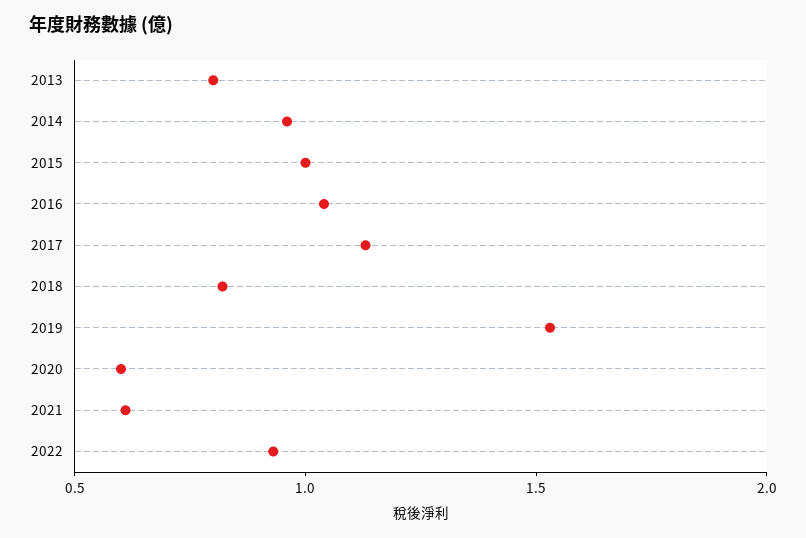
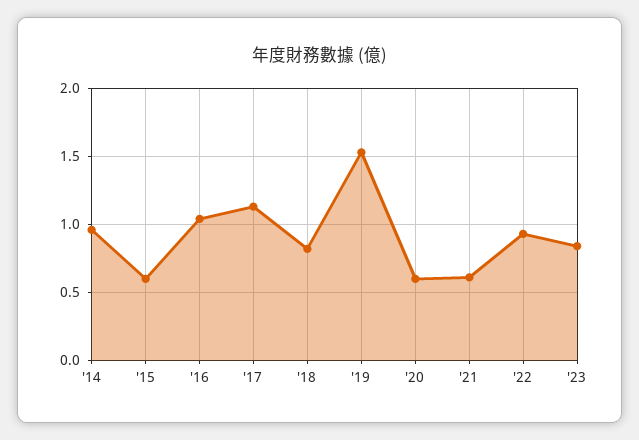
2013: 0.8 -> none
2015: 1 -> 0.6
'23: none -> 0.85

